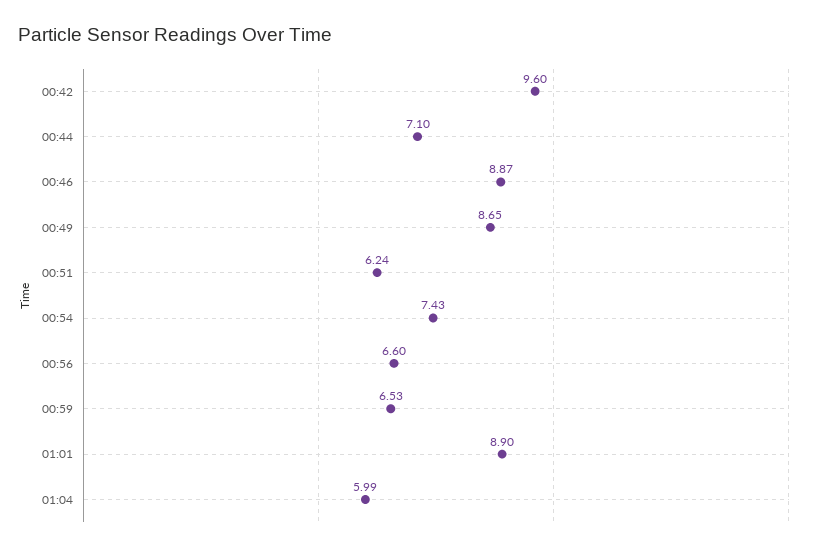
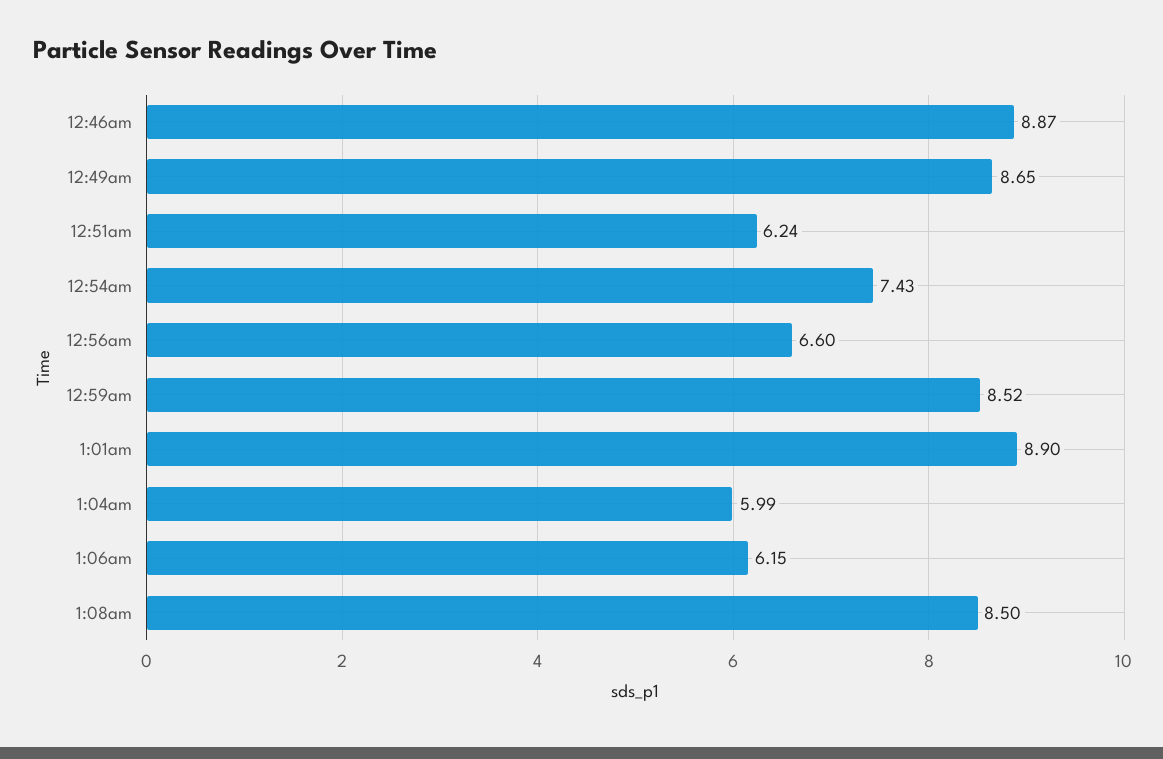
00:42: 9.6 -> none
00:44: 7.1 -> none
00:59: 6.53 -> 8.52
1:06am: none -> 6.15
1:08am: none -> 8.5

